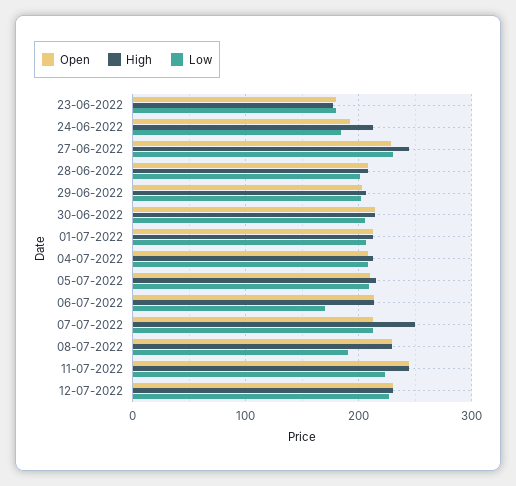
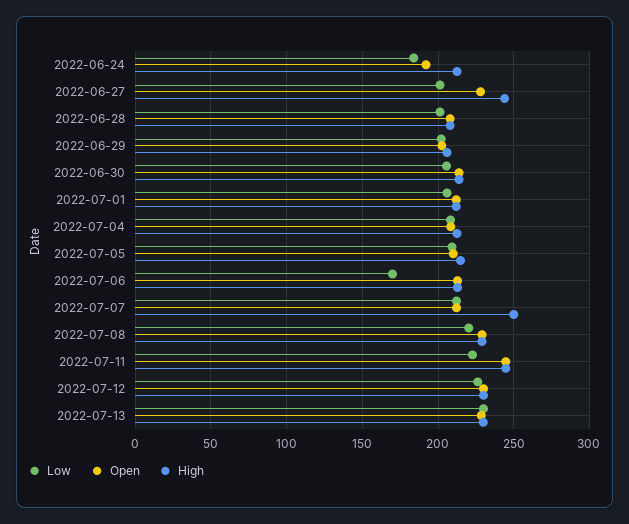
Open, 23-06-2022: 180 -> none
High, 23-06-2022: 180 -> none
Low, 23-06-2022: 180 -> none
Low, 27-06-2022: 230 -> 200
Low, 08-07-2022: 190 -> 220
Low, 2022-07-13: none -> 230
Open, 2022-07-13: none -> 230
High, 2022-07-13: none -> 230

